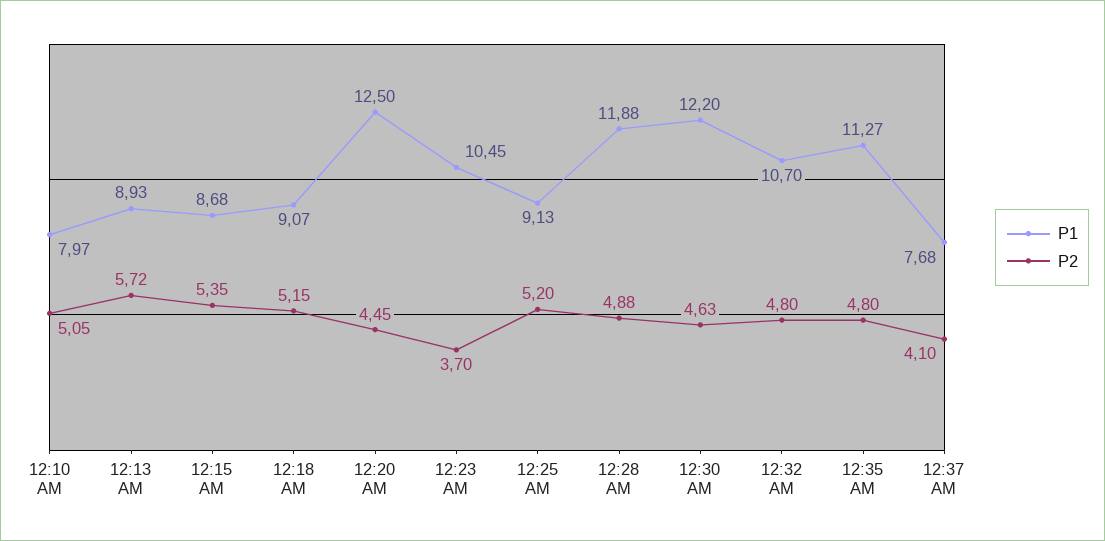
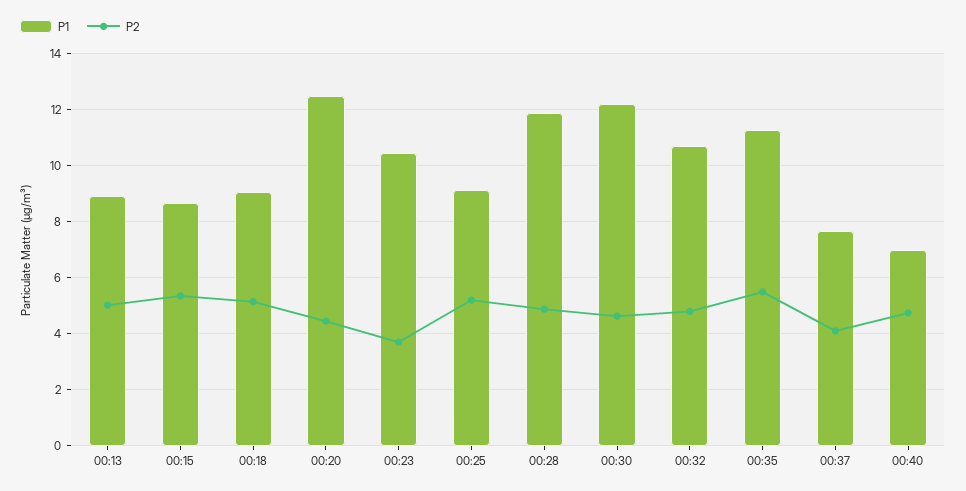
P1, 12:10 AM: 7.97 -> none
P2, 12:10 AM: 5.05 -> none
P2, 12:13 AM: 5.72 -> 5
P2, 12:35 AM: 4.8 -> 5.5
P1, 00:40: none -> 7
P2, 00:40: none -> 4.75

